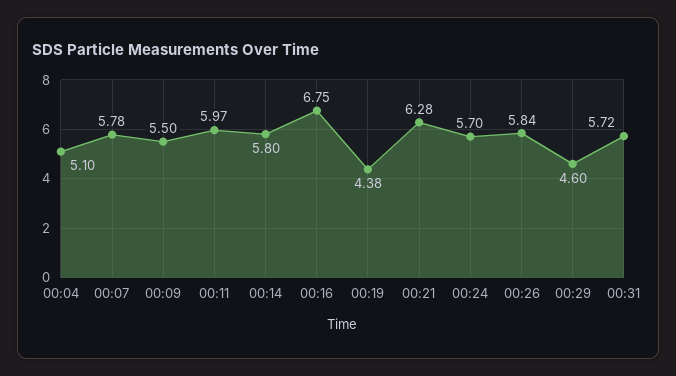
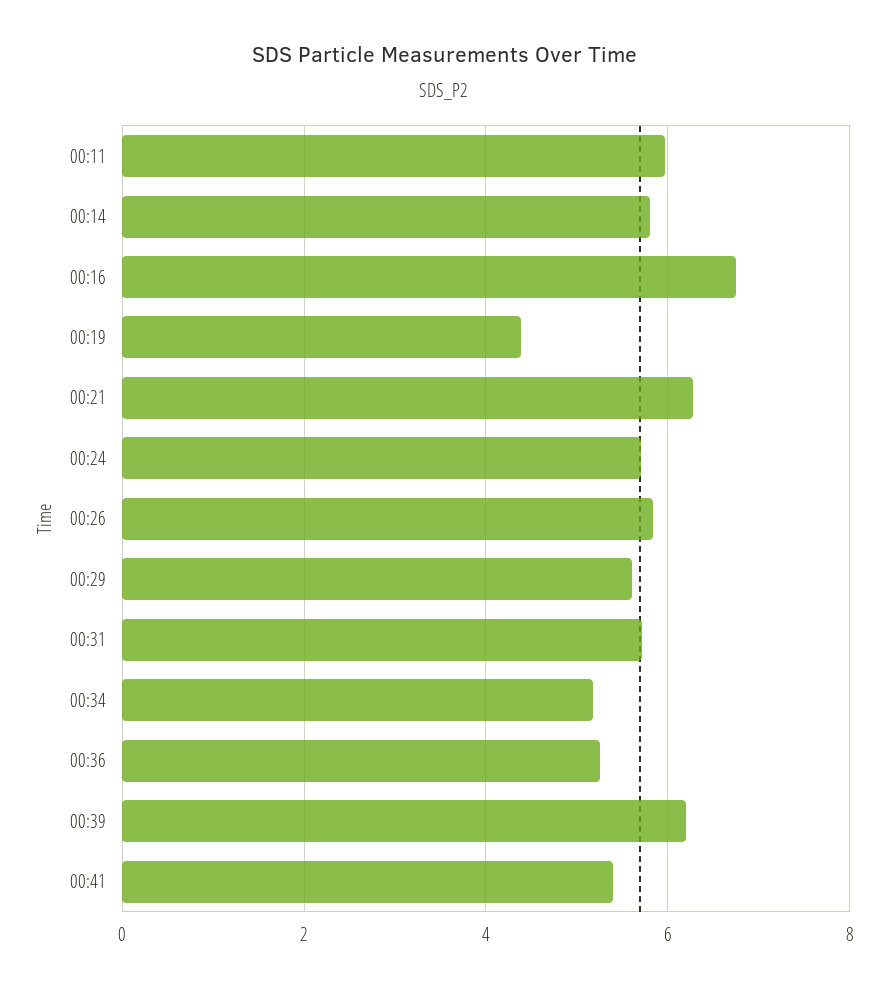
00:04: 5.1 -> none
00:07: 5.78 -> none
00:09: 5.5 -> none
00:29: 4.6 -> 5.6
00:34: none -> 5.2
00:36: none -> 5.2
00:39: none -> 6.2
00:41: none -> 5.4

